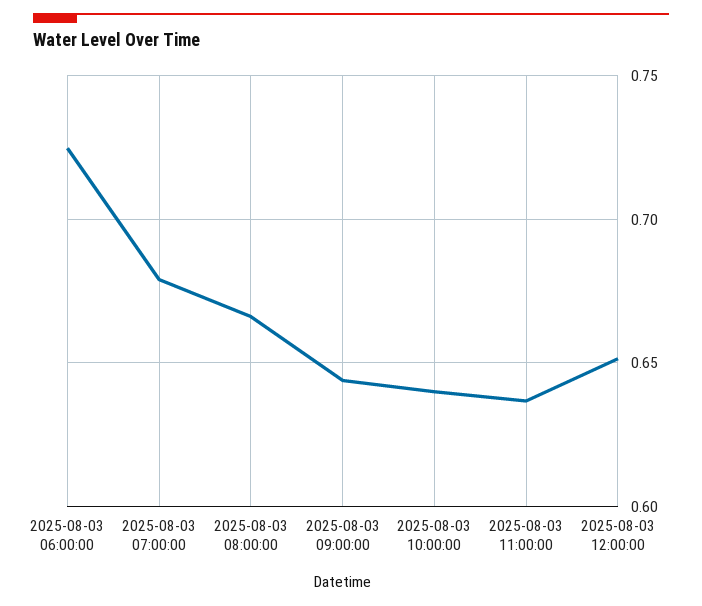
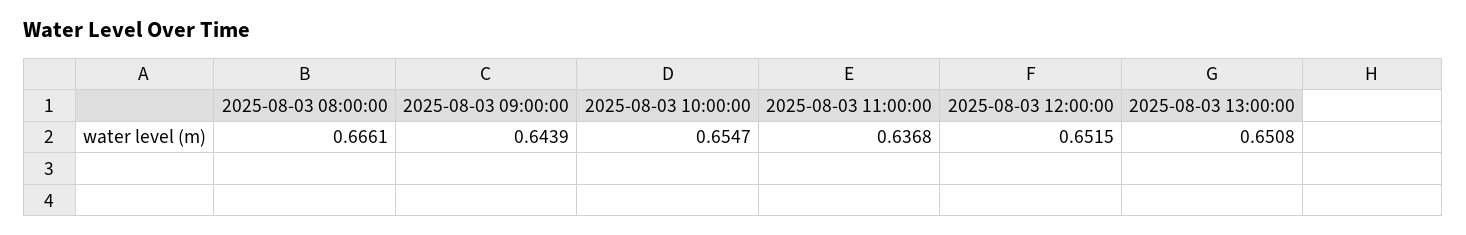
2025-08-03 06:00:00: 0.725 -> none
2025-08-03 07:00:00: 0.68 -> none
2025-08-03 10:00:00: 0.64 -> 0.6547
2025-08-03 13:00:00: none -> 0.6508

